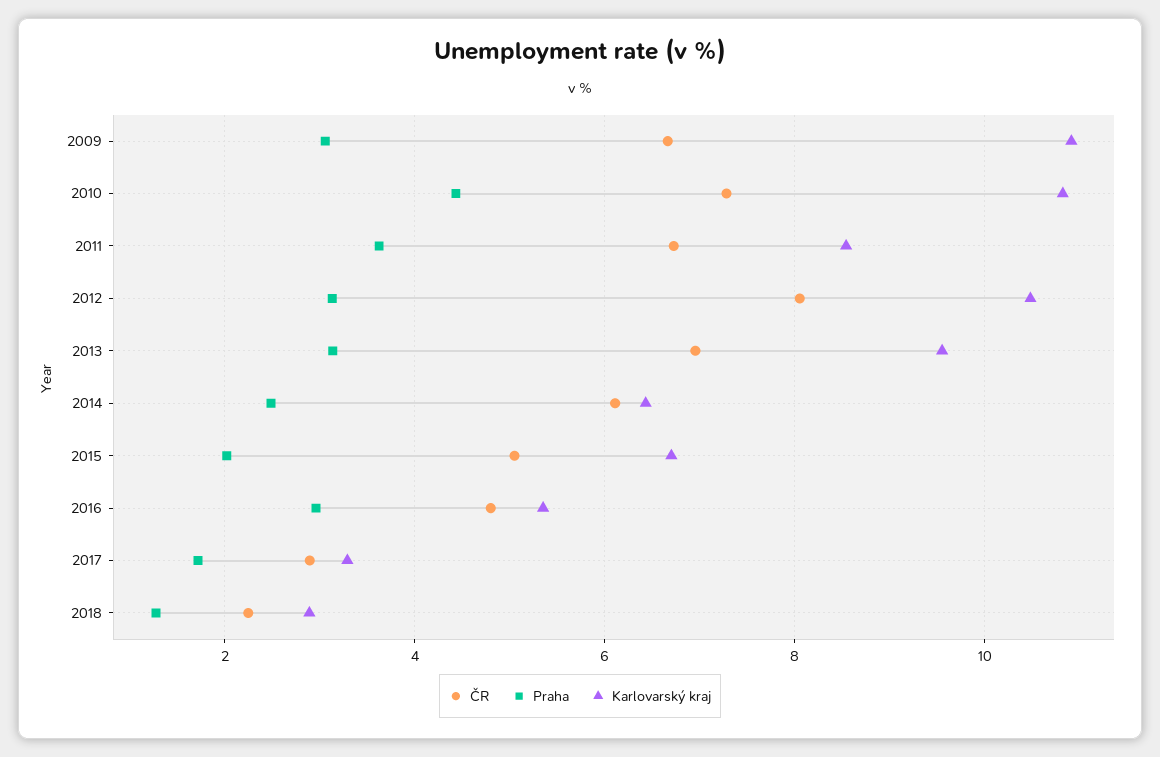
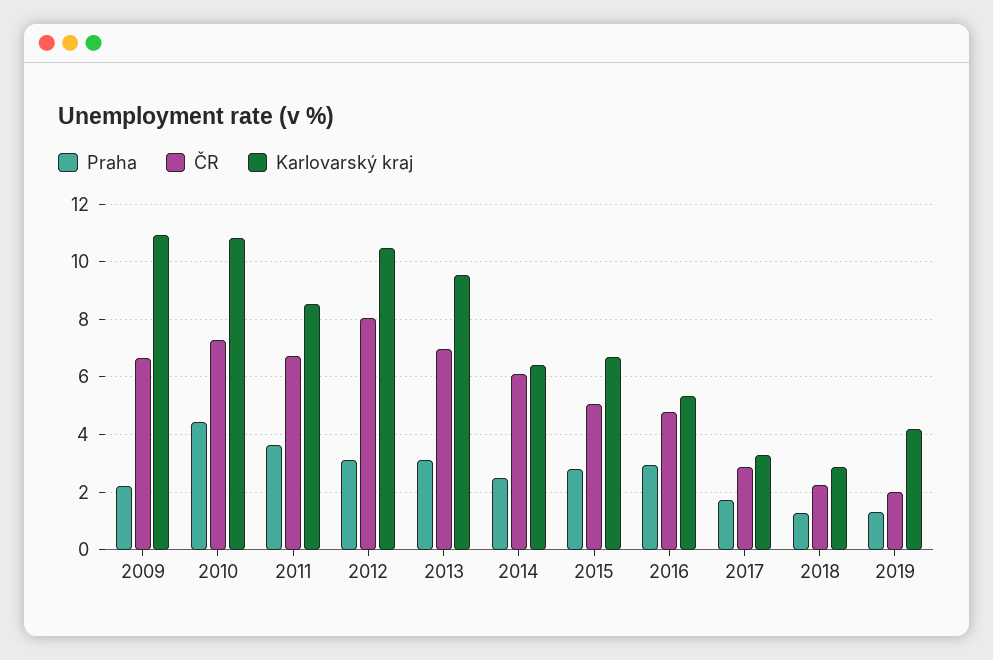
Praha, 2009: 3 -> 2.25
Praha, 2015: 2 -> 2.75
Praha, 2019: none -> 1.25
ČR, 2019: none -> 2
Karlovarský kraj, 2019: none -> 4.25

